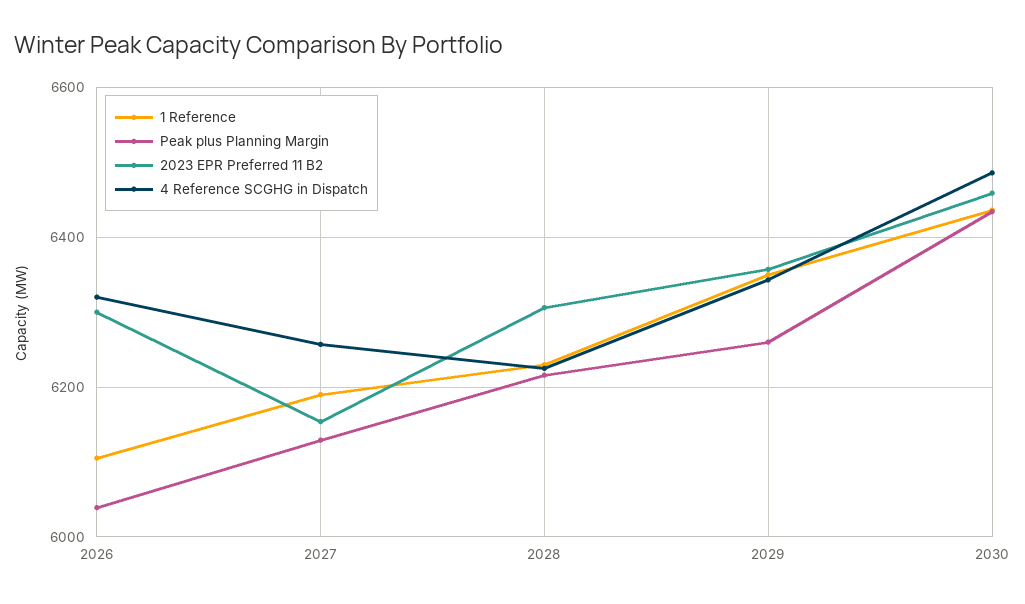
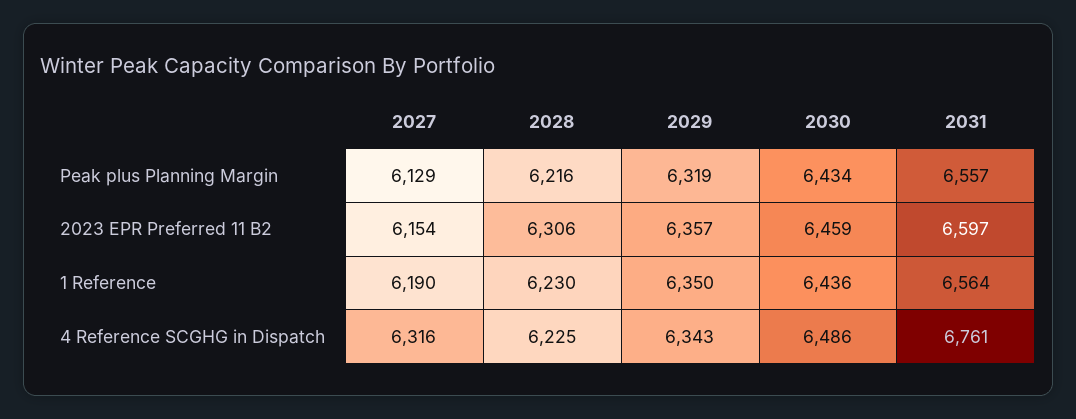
1 Reference, 2026: 6100 -> none
Peak plus Planning Margin, 2026: 6040 -> none
2023 EPR Preferred 11 B2, 2026: 6300 -> none
4 Reference SCGHG in Dispatch, 2026: 6320 -> none
4 Reference SCGHG in Dispatch, 2027: 6260 -> 6316
Peak plus Planning Margin, 2029: 6260 -> 6319
Peak plus Planning Margin, 2031: none -> 6557
2023 EPR Preferred 11 B2, 2031: none -> 6597
1 Reference, 2031: none -> 6564
4 Reference SCGHG in Dispatch, 2031: none -> 6761

